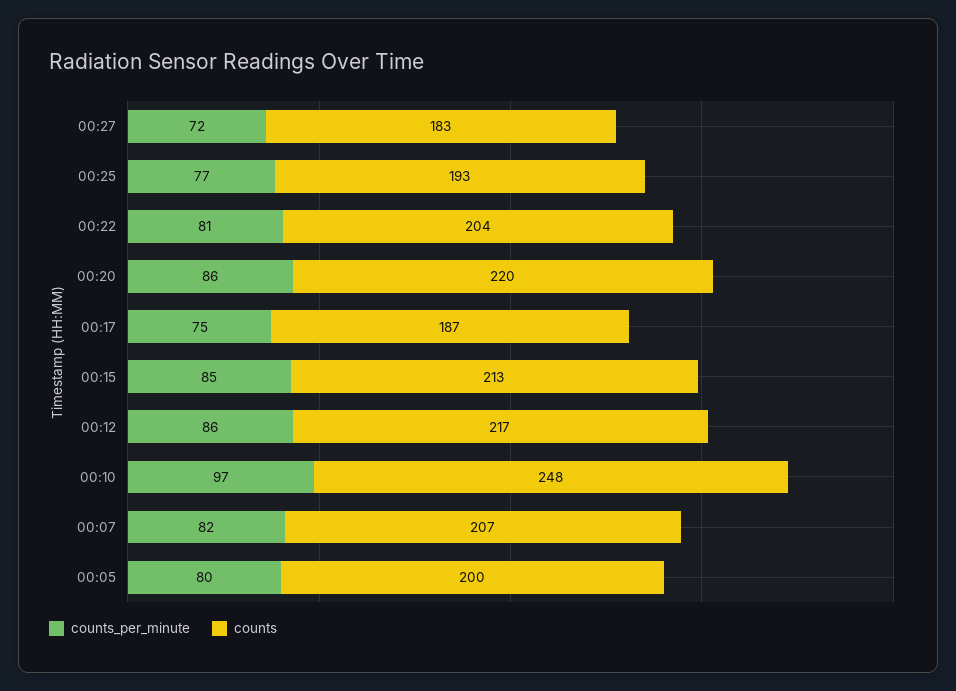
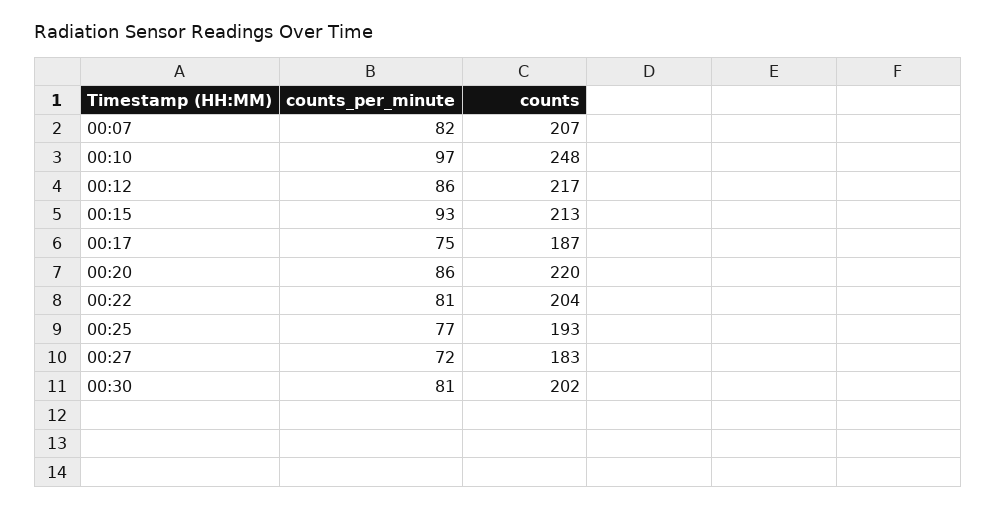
counts_per_minute, 00:15: 85 -> 93
counts_per_minute, 00:05: 80 -> none
counts, 00:05: 200 -> none
counts_per_minute, 00:30: none -> 81
counts, 00:30: none -> 202

